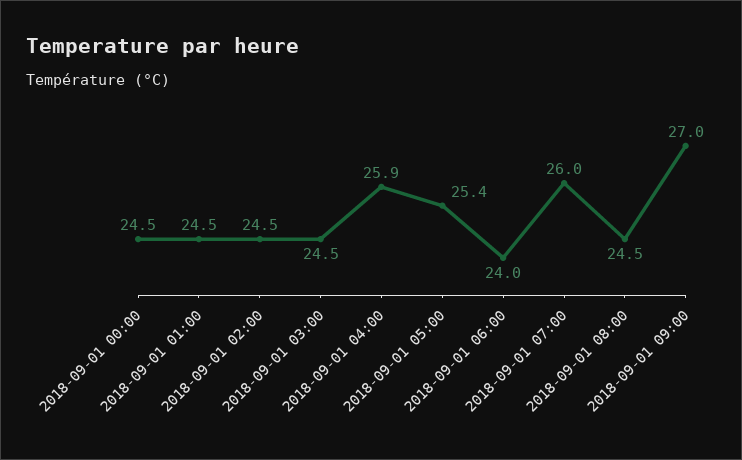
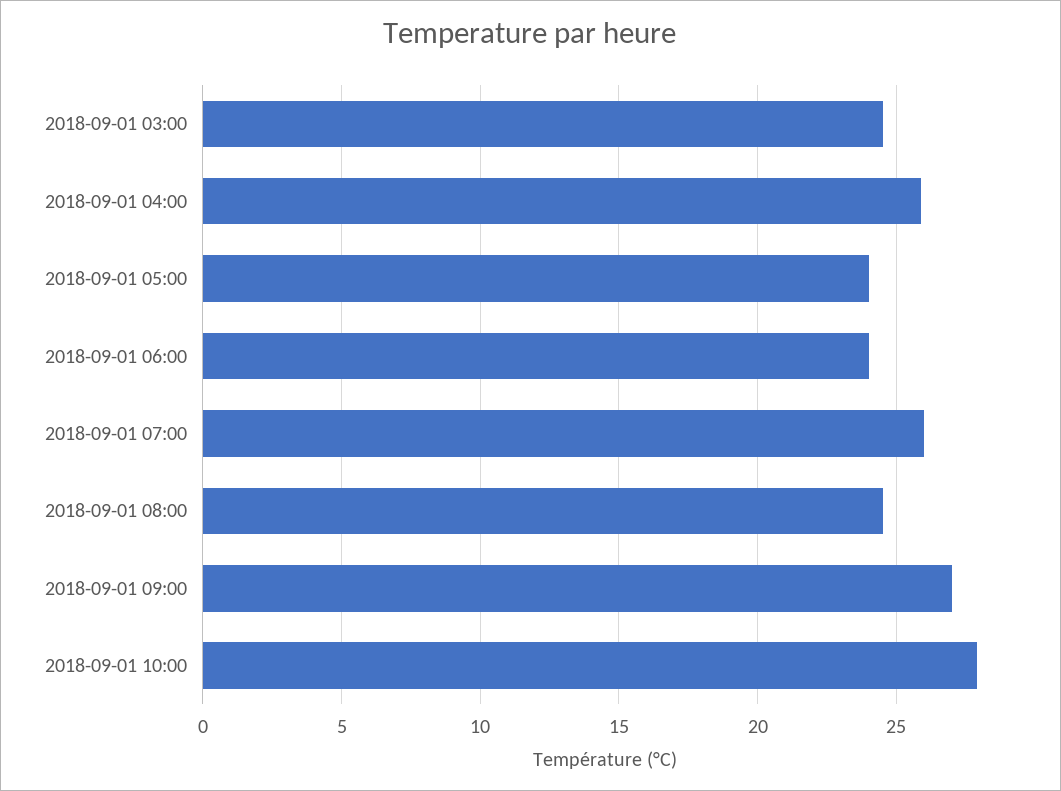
2018-09-01 00:00: 24.5 -> none
2018-09-01 01:00: 24.5 -> none
2018-09-01 02:00: 24.5 -> none
2018-09-01 05:00: 25.4 -> 24
2018-09-01 10:00: none -> 28

